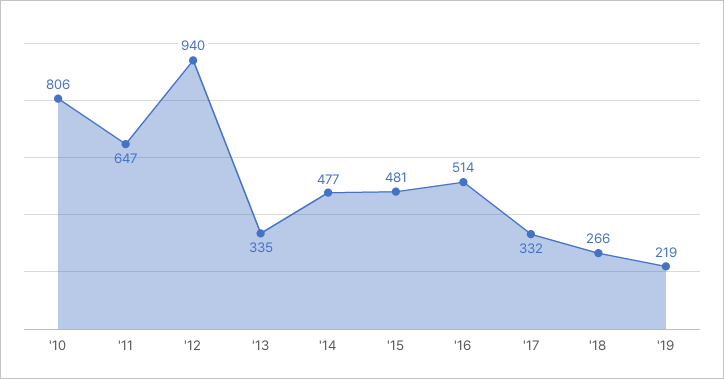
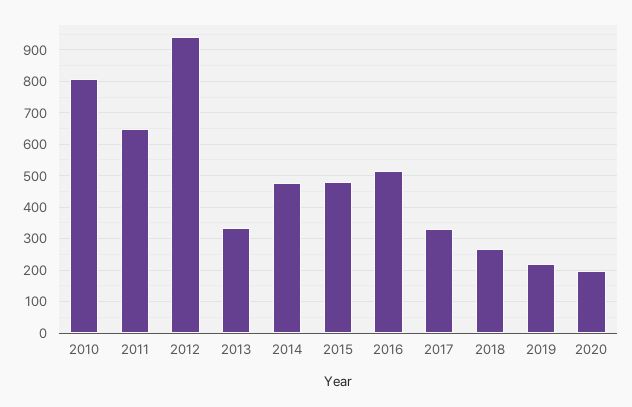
2020: none -> 200

